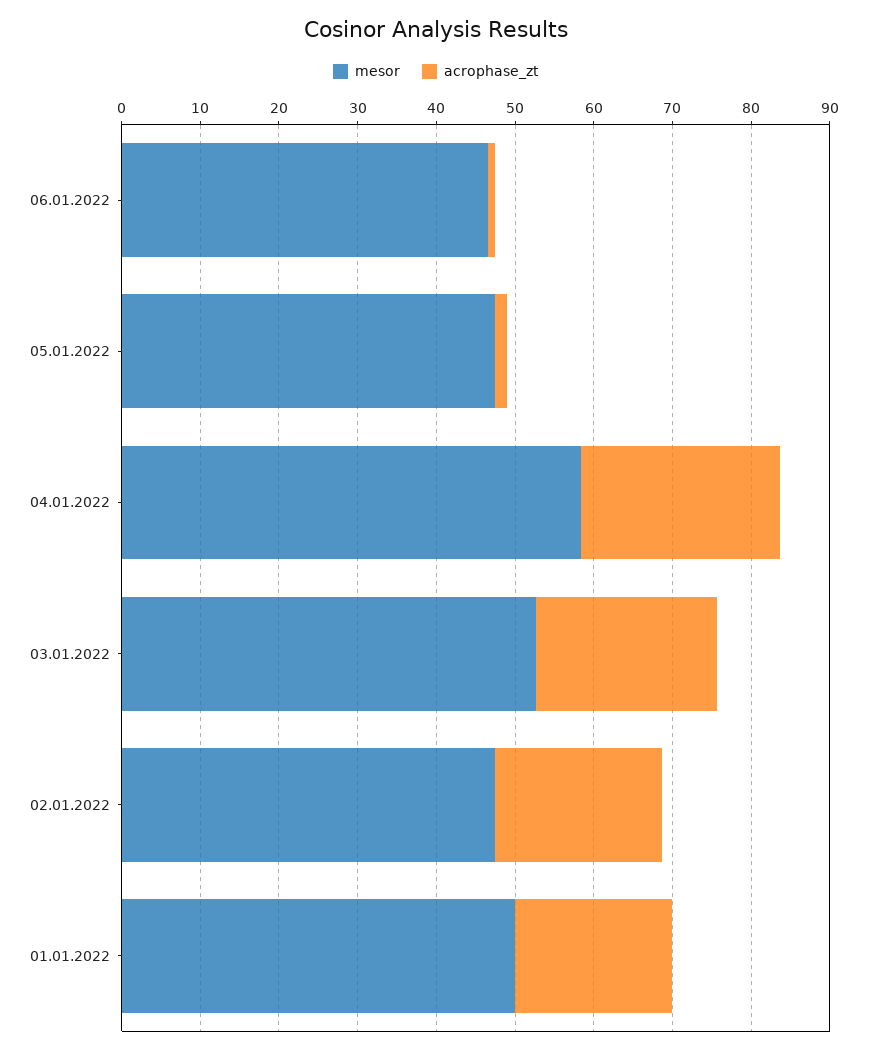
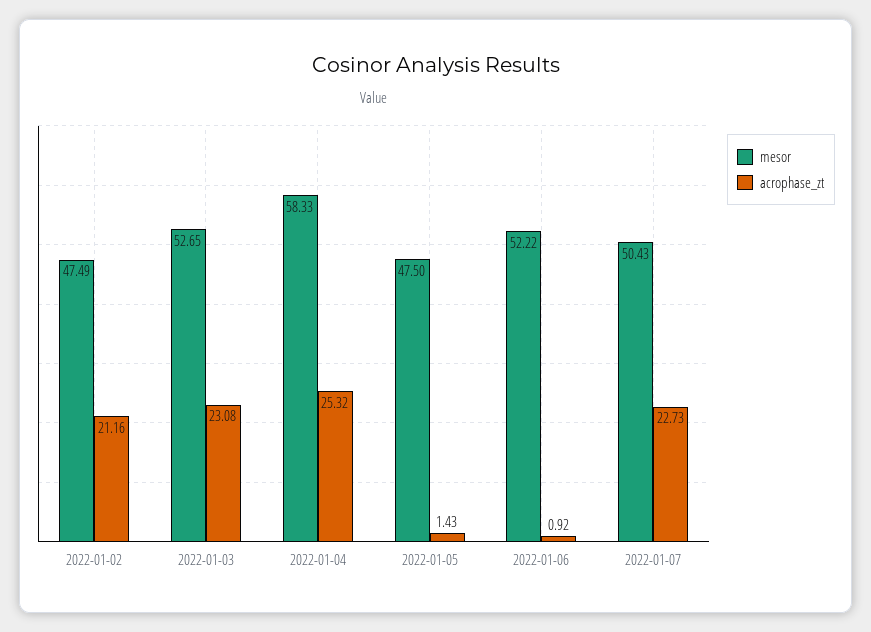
mesor, 06.01.2022: 46 -> 52.22
mesor, 01.01.2022: 50 -> none
acrophase_zt, 01.01.2022: 20 -> none
mesor, 2022-01-07: none -> 50.43
acrophase_zt, 2022-01-07: none -> 22.73

